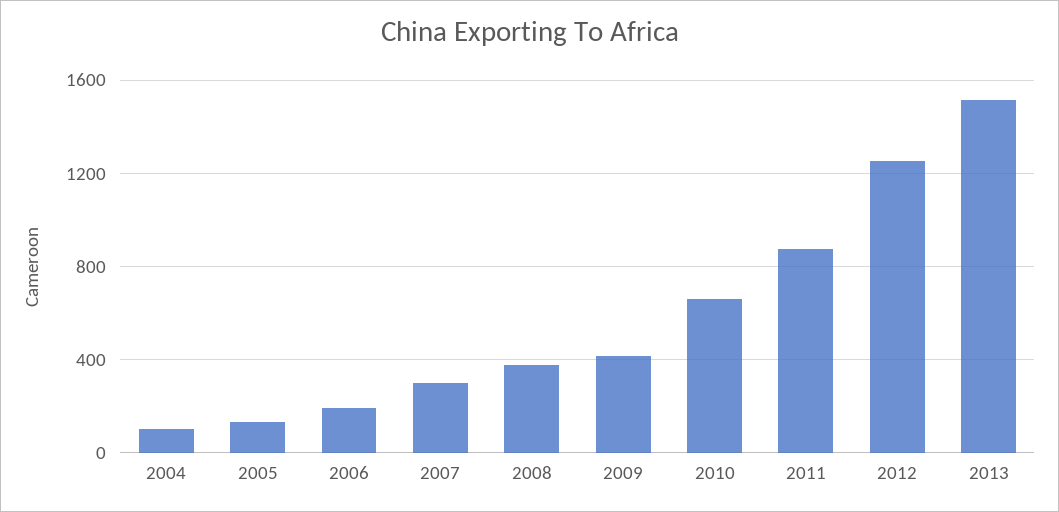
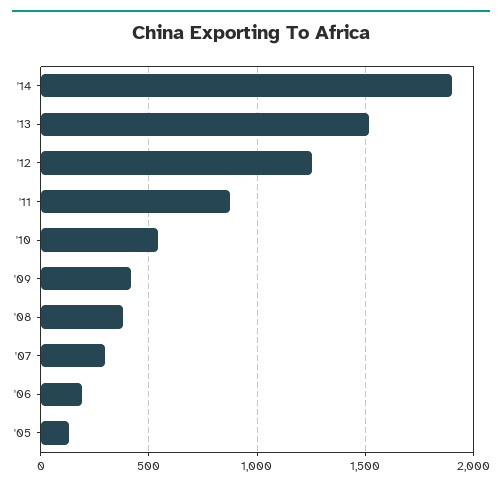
2004: 100 -> none
2010: 650 -> 550
'14: none -> 1900

